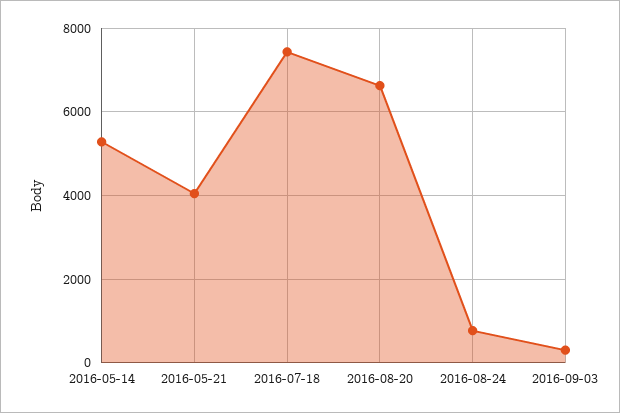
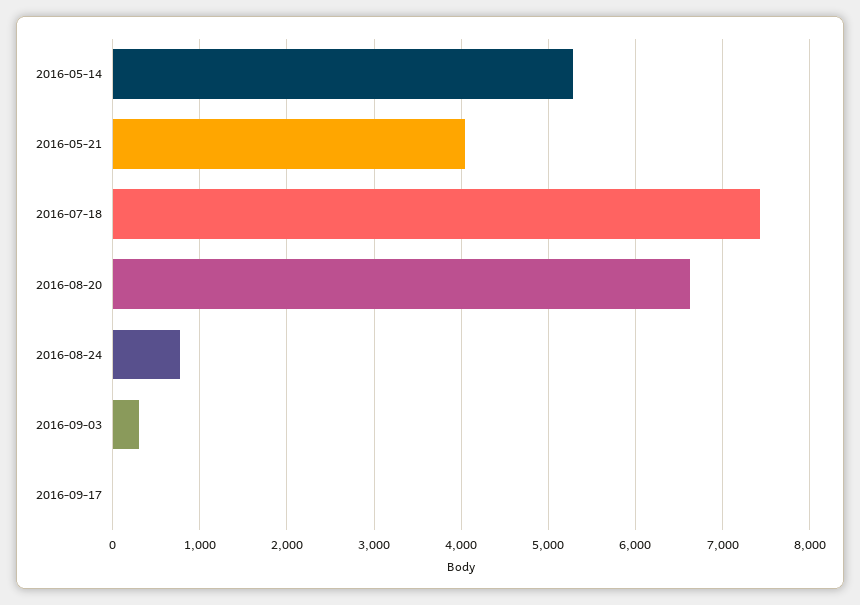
2016-09-17: none -> 0

